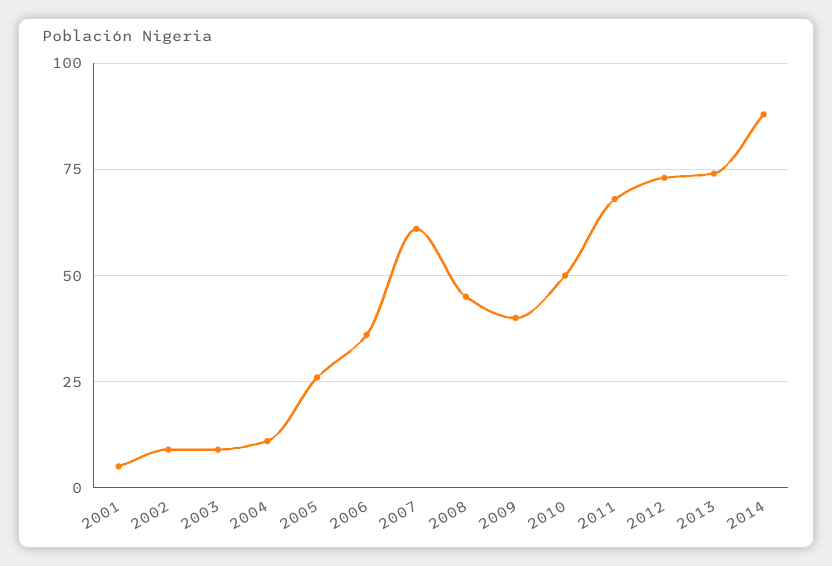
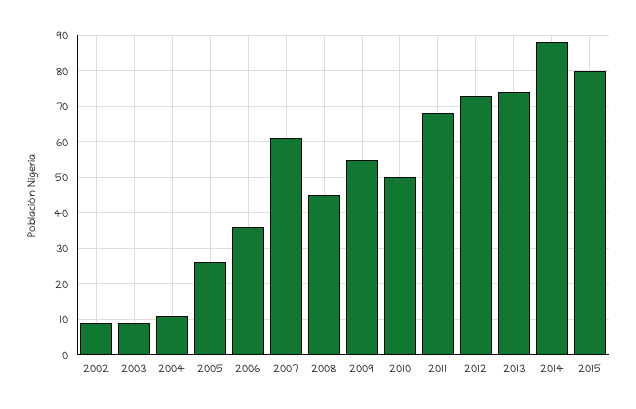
2001: 5 -> none
2009: 40 -> 55
2015: none -> 80

